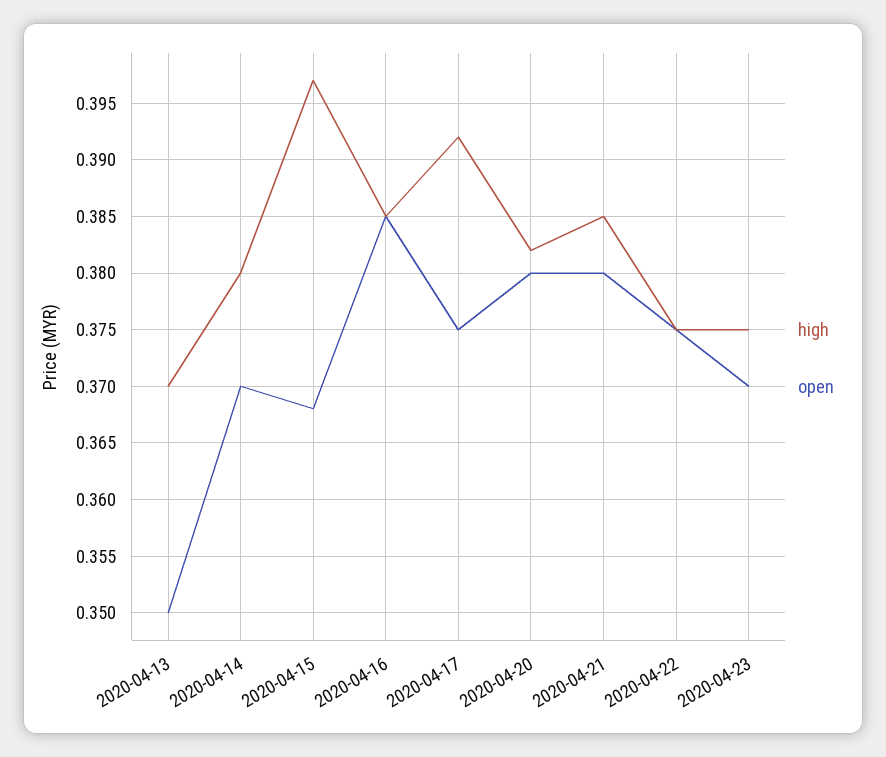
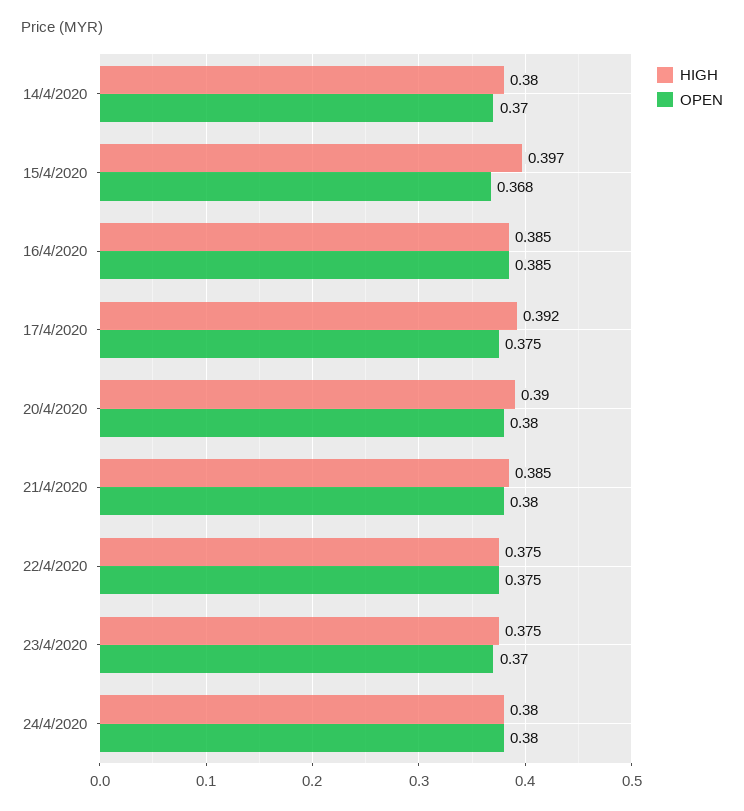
high, 2020-04-13: 0.37 -> none
open, 2020-04-13: 0.35 -> none
high, 2020-04-20: 0.382 -> 0.39
high, 24/4/2020: none -> 0.38
open, 24/4/2020: none -> 0.38

